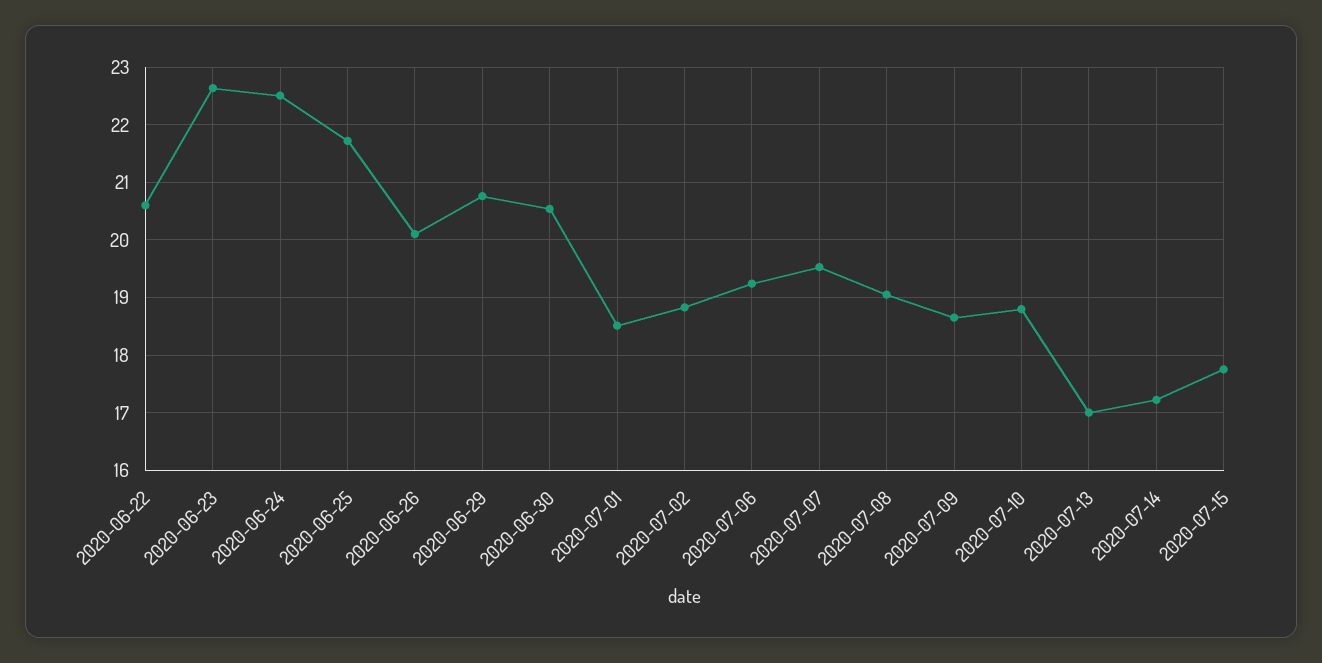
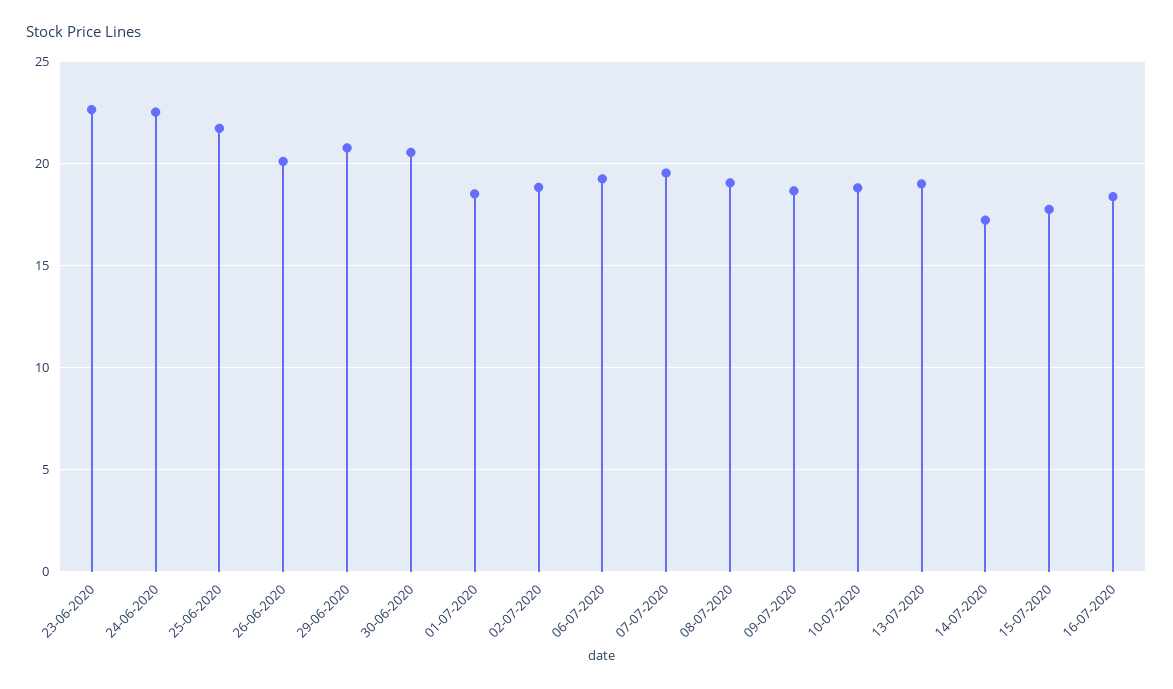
2020-06-22: 20.6 -> none
2020-07-13: 17 -> 19
16-07-2020: none -> 18.5

